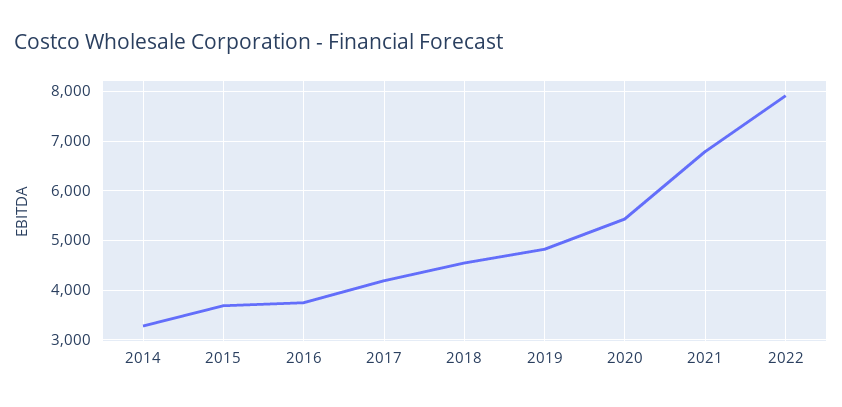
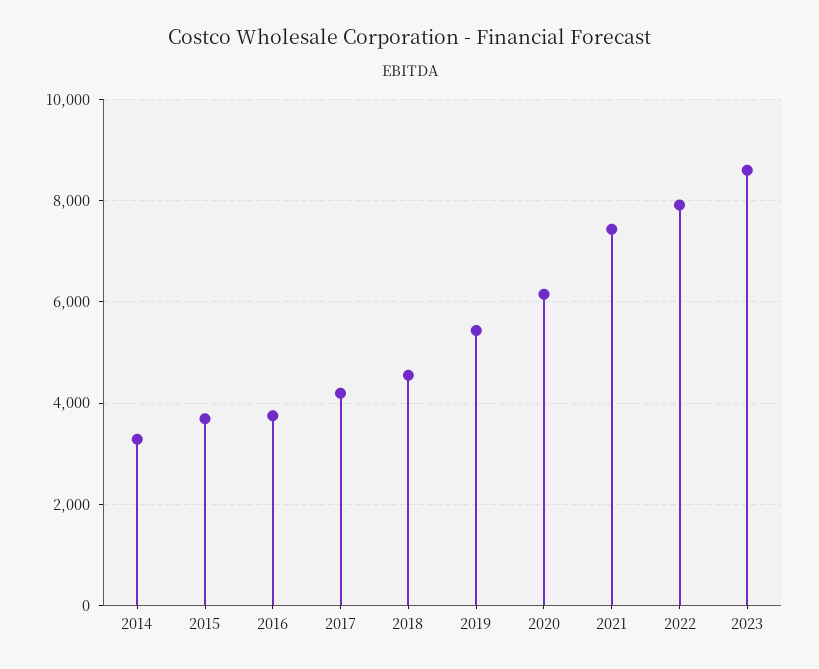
2019: 4800 -> 5400
2020: 5400 -> 6200
2021: 6800 -> 7400
2023: none -> 8600

